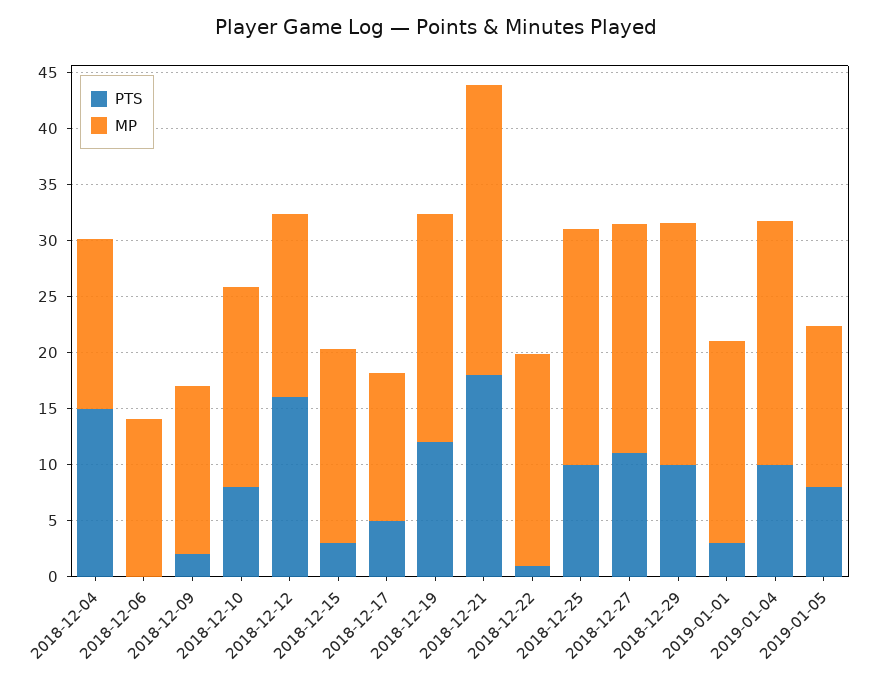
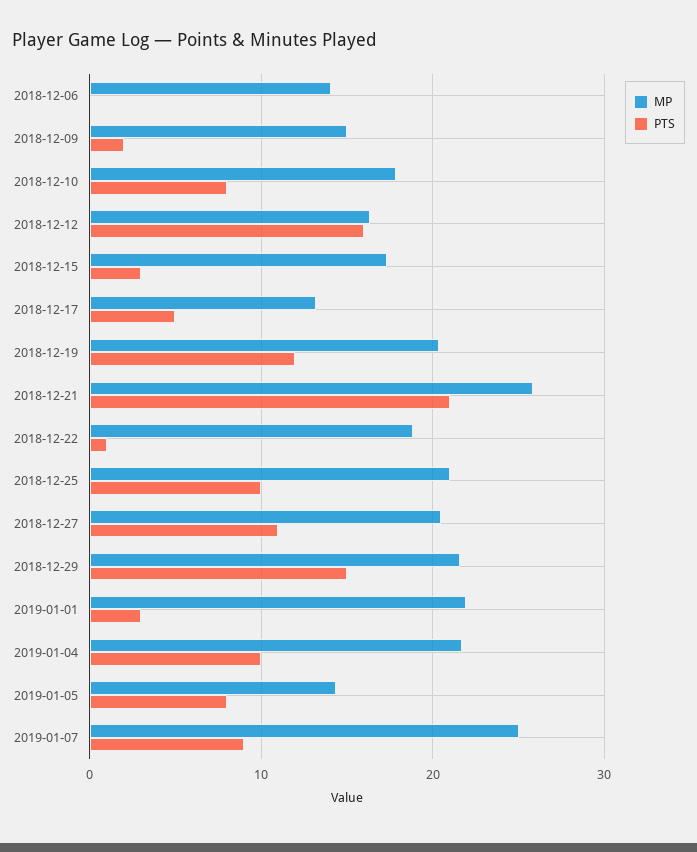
PTS, 2018-12-04: 15 -> none
MP, 2018-12-04: 15 -> none
PTS, 2018-12-21: 18 -> 21
PTS, 2018-12-29: 10 -> 15
MP, 2019-01-01: 18 -> 22
MP, 2019-01-07: none -> 25
PTS, 2019-01-07: none -> 9

